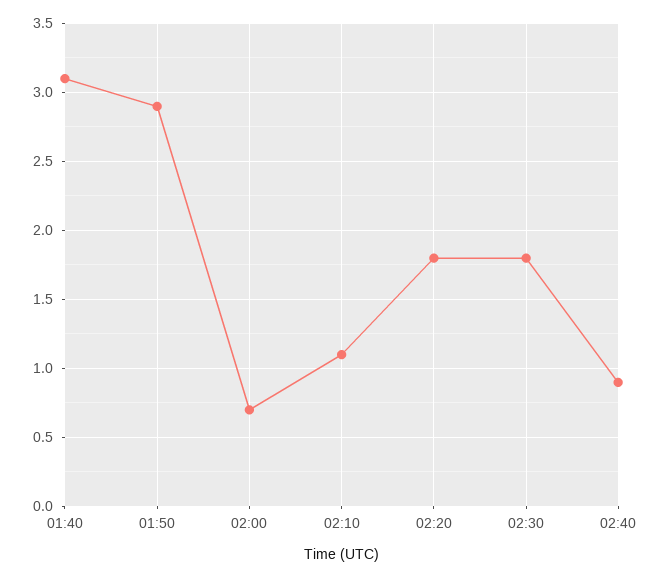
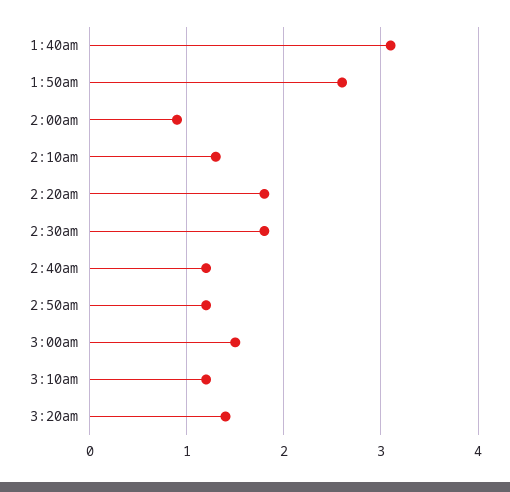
01:50: 2.9 -> 2.6
02:00: 0.7 -> 0.9
02:10: 1.1 -> 1.3
02:40: 0.9 -> 1.2
2:50am: none -> 1.2
3:00am: none -> 1.5
3:10am: none -> 1.2
3:20am: none -> 1.4

